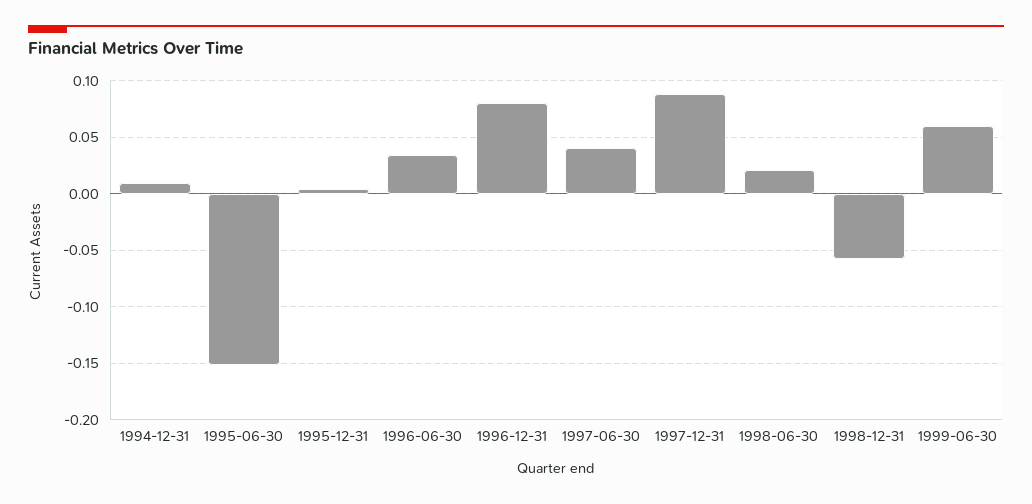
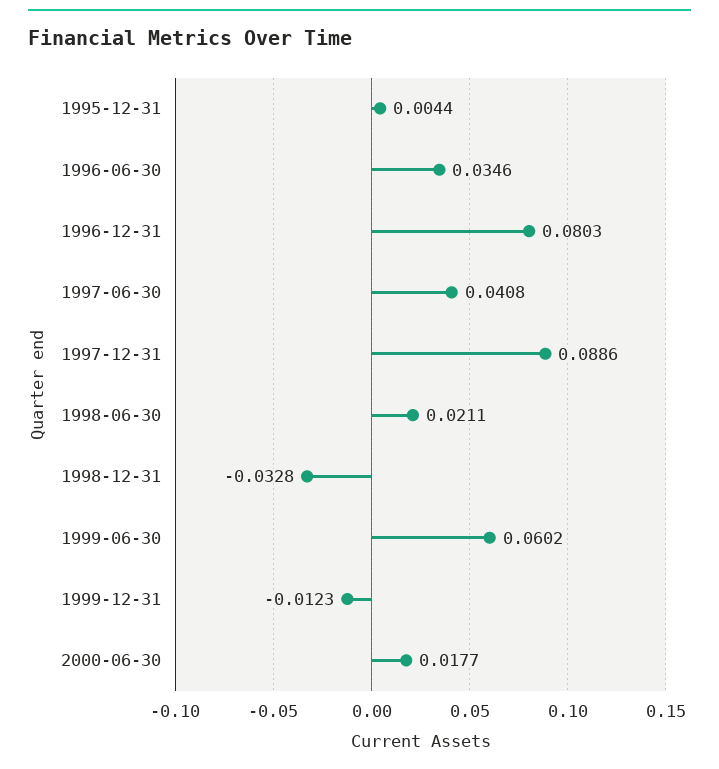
1994-12-31: 0.01 -> none
1995-06-30: -0.15 -> none
1998-12-31: -0.06 -> -0.0328
1999-12-31: none -> -0.0123
2000-06-30: none -> 0.0177

